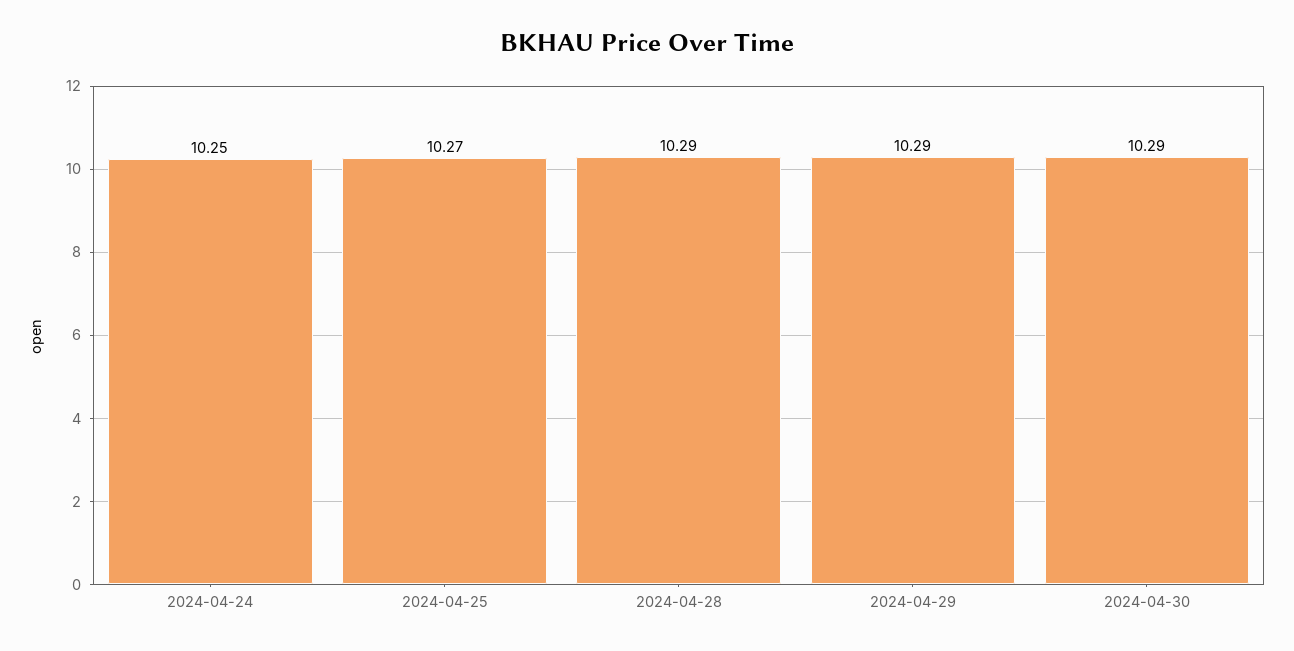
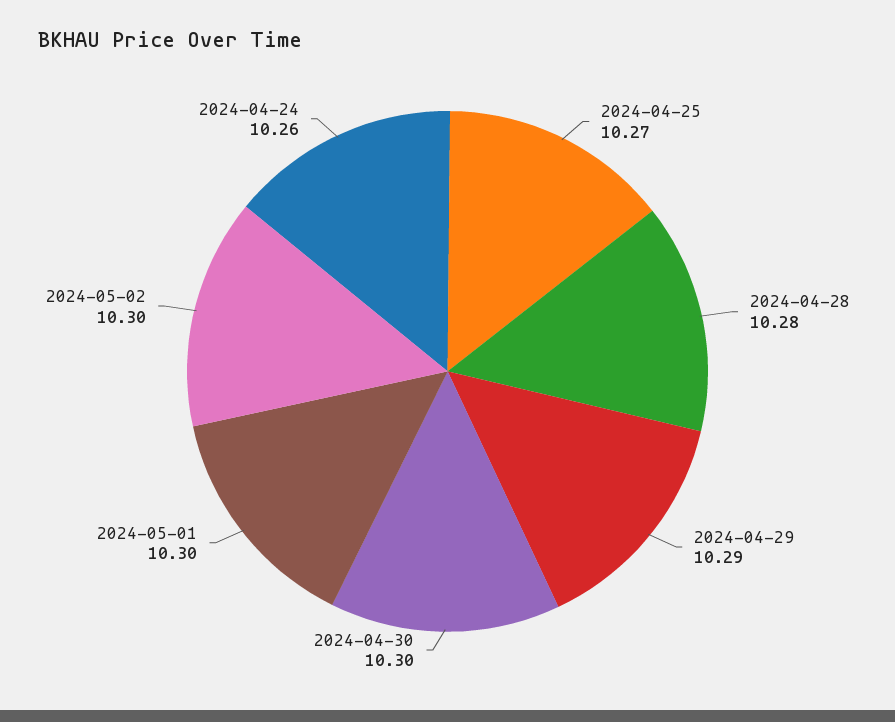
2024-04-24: 10.25 -> 10.26
2024-04-28: 10.29 -> 10.28
2024-04-30: 10.29 -> 10.3
2024-05-01: none -> 10.3
2024-05-02: none -> 10.3

